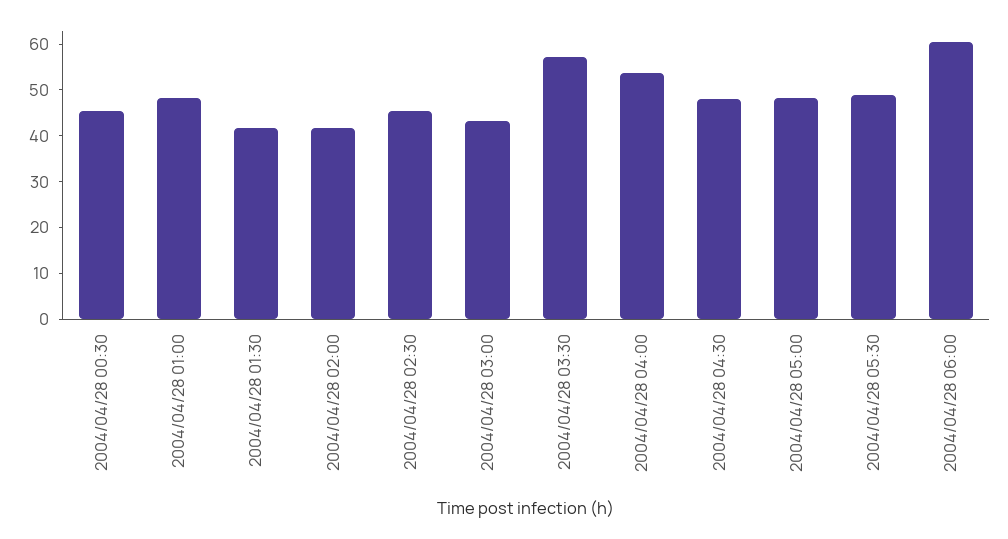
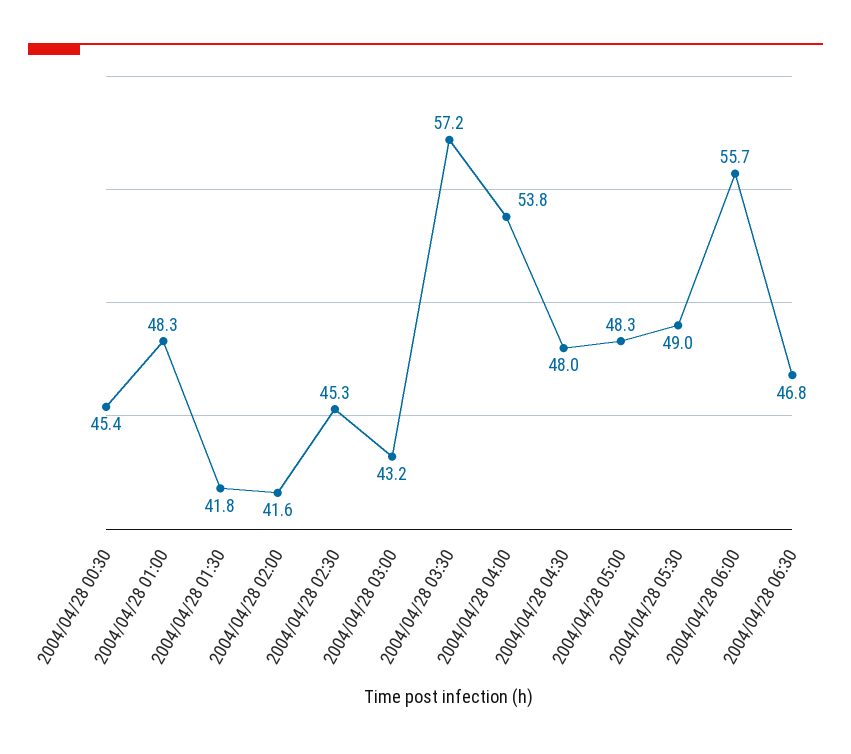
2004/04/28 06:00: 60 -> 55.7
2004/04/28 06:30: none -> 46.8

